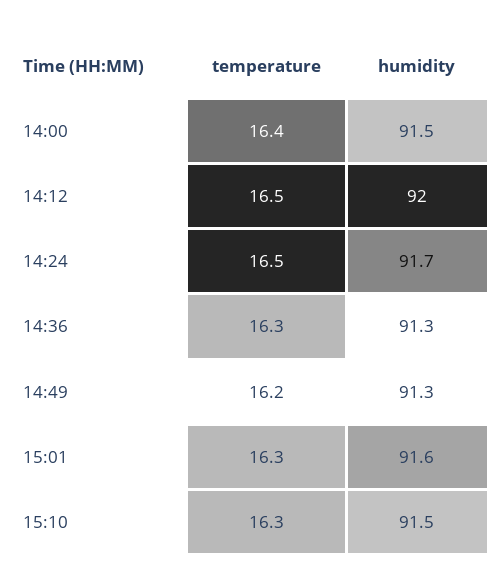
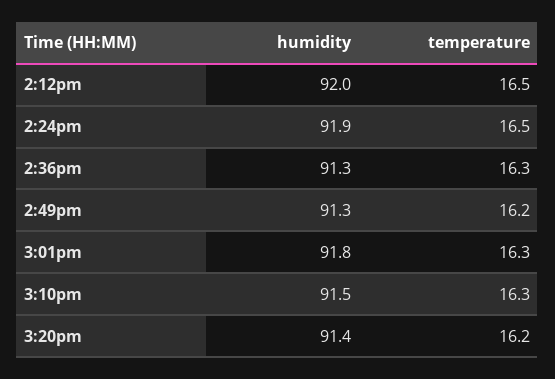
temperature, 14:00: 16.4 -> none
humidity, 14:00: 91.5 -> none
humidity, 14:24: 91.7 -> 91.9
humidity, 15:01: 91.6 -> 91.8
humidity, 3:20pm: none -> 91.4
temperature, 3:20pm: none -> 16.2

